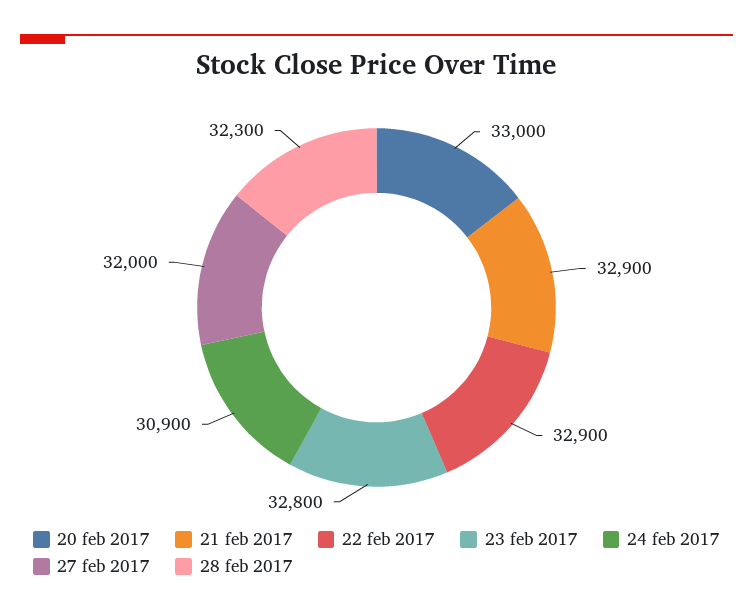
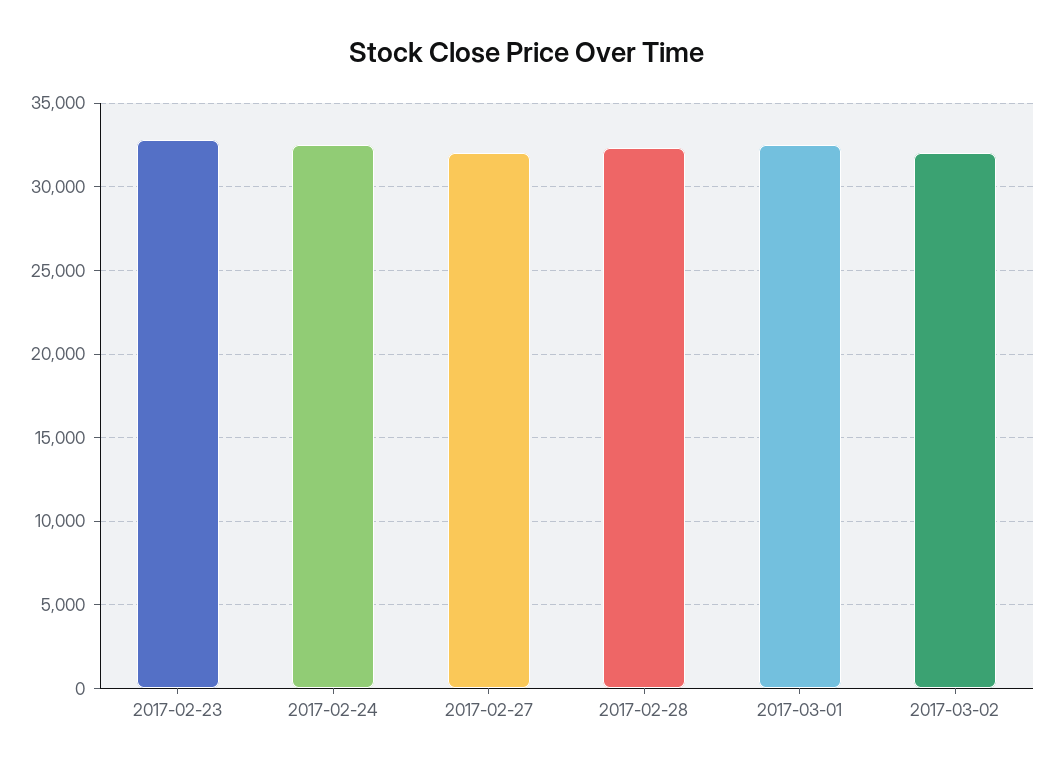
20 feb 2017: 33000 -> none
21 feb 2017: 32900 -> none
22 feb 2017: 32900 -> none
24 feb 2017: 30900 -> 32500
2017-03-01: none -> 32500
2017-03-02: none -> 32000

